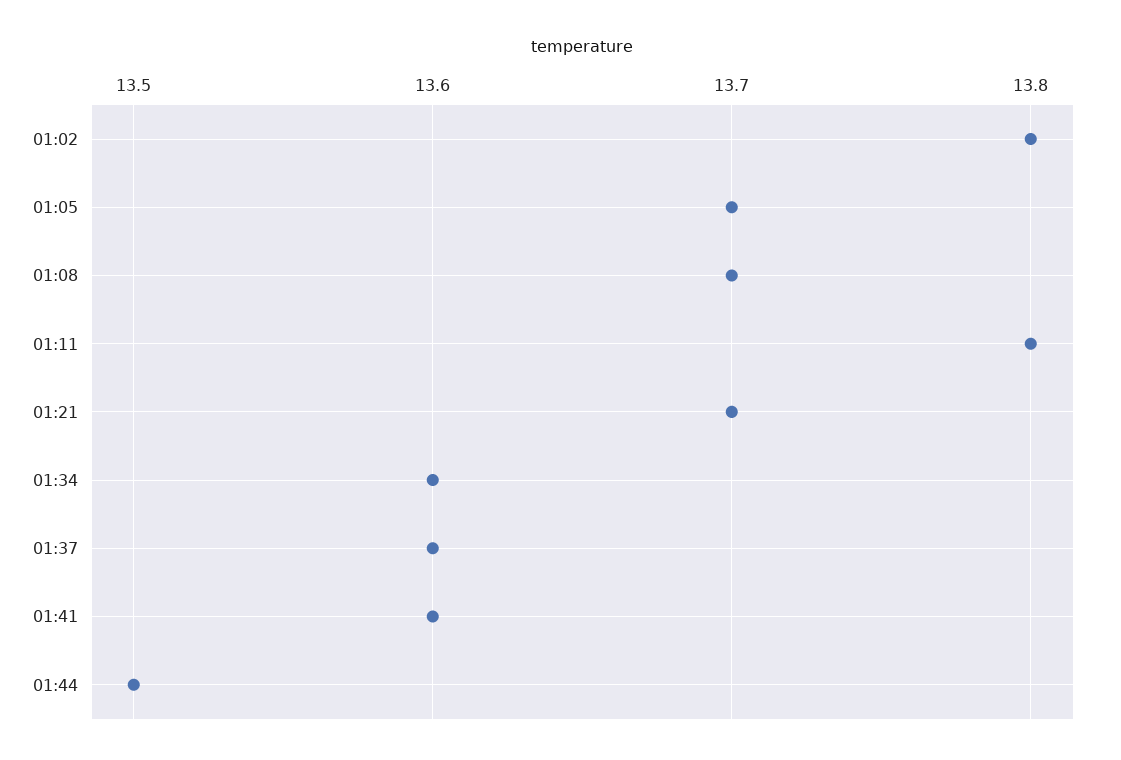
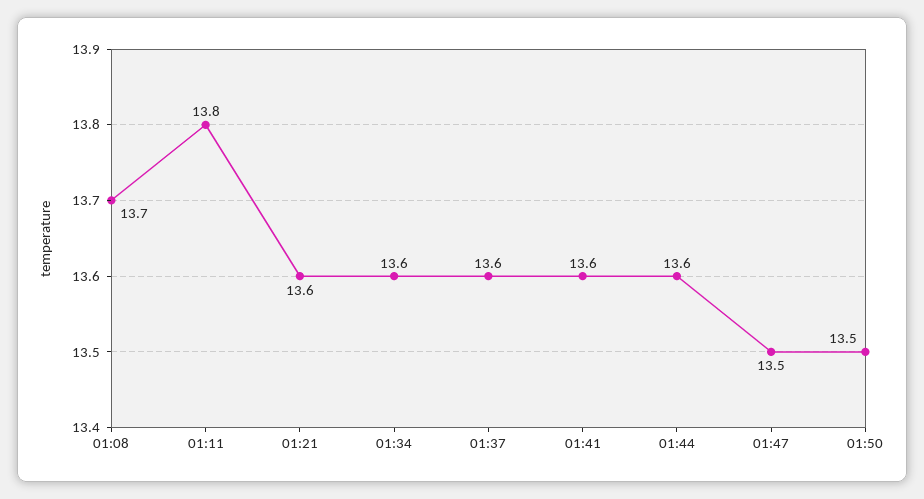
01:02: 13.8 -> none
01:05: 13.7 -> none
01:21: 13.7 -> 13.6
01:44: 13.5 -> 13.6
01:47: none -> 13.5
01:50: none -> 13.5

